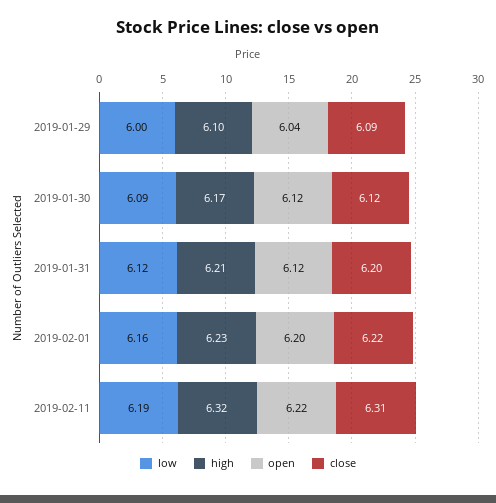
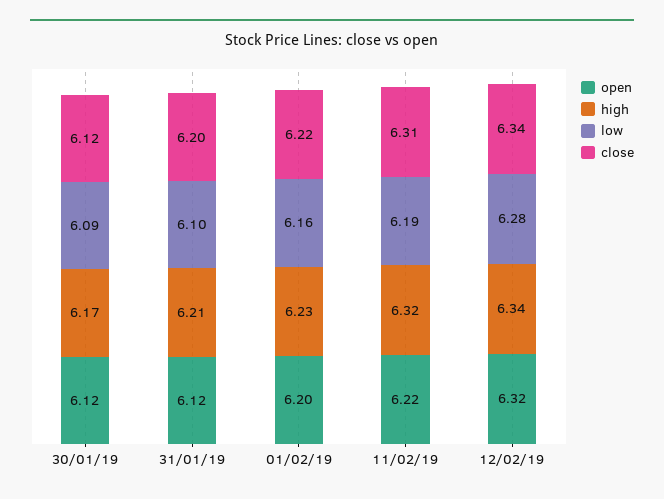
low, 2019-01-29: 6 -> none
high, 2019-01-29: 6.1 -> none
open, 2019-01-29: 6.04 -> none
close, 2019-01-29: 6.09 -> none
low, 2019-01-31: 6.12 -> 6.1
open, 12/02/19: none -> 6.32
high, 12/02/19: none -> 6.34
low, 12/02/19: none -> 6.28
close, 12/02/19: none -> 6.34

